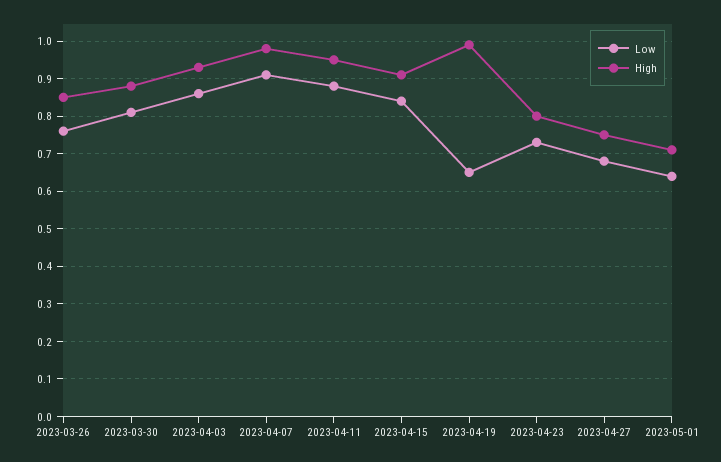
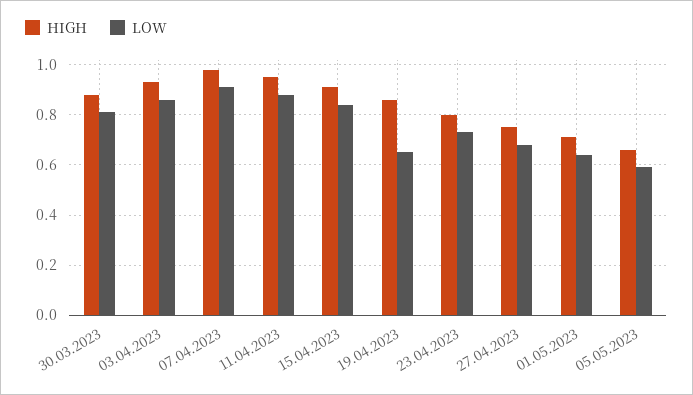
Low, 2023-03-26: 0.75 -> none
High, 2023-03-26: 0.85 -> none
High, 2023-04-19: 1 -> 0.85
High, 05.05.2023: none -> 0.65
Low, 05.05.2023: none -> 0.6

